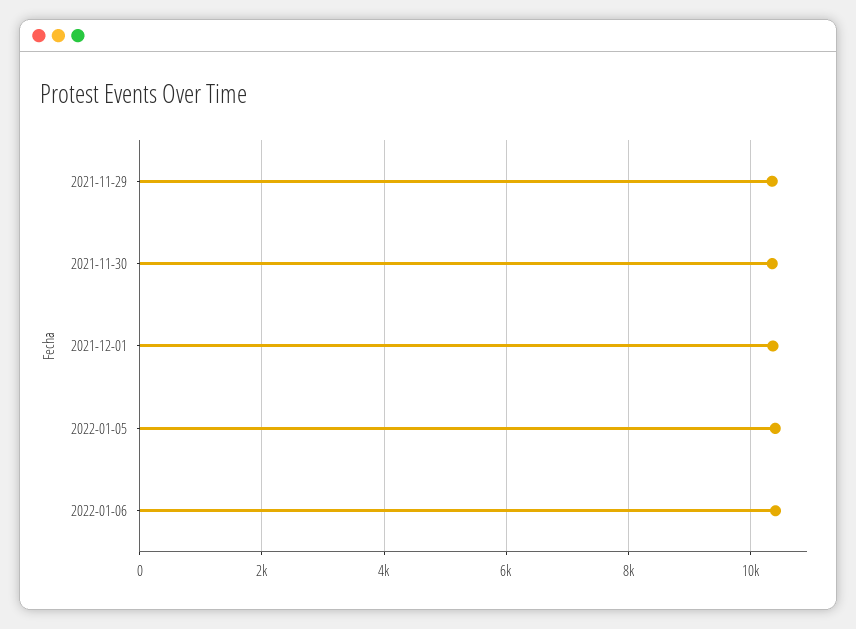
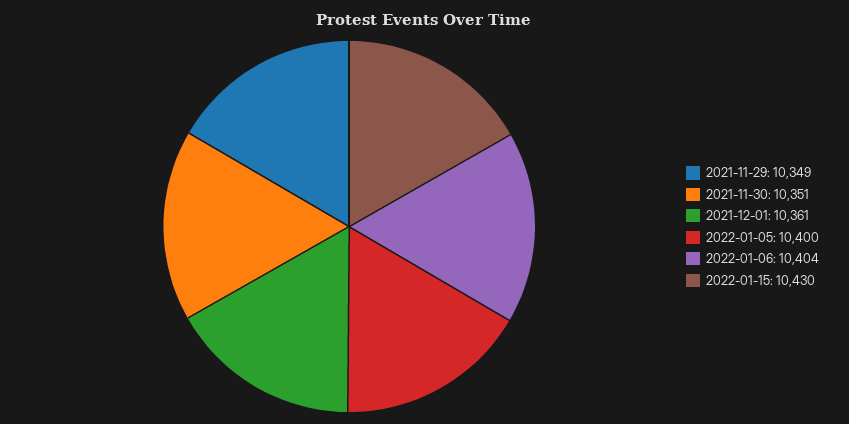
2022-01-15: none -> 10430

